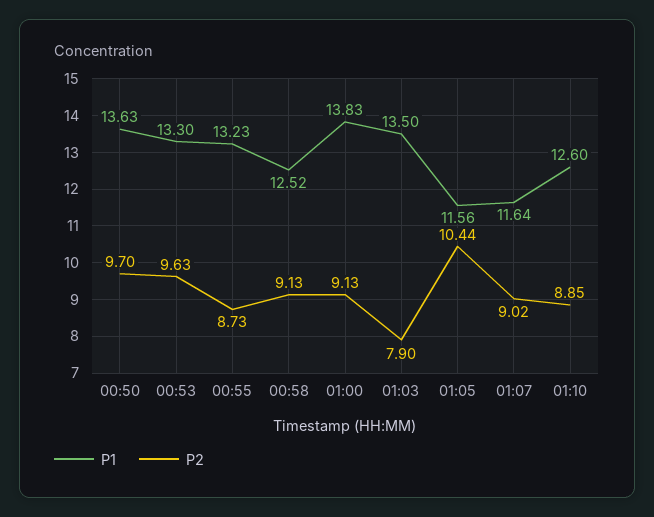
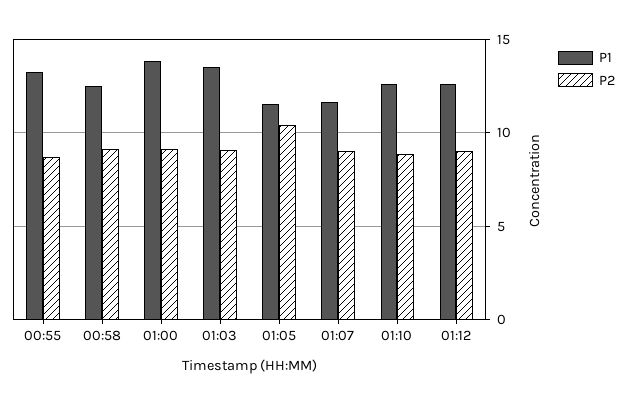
P1, 00:50: 13.63 -> none
P2, 00:50: 9.7 -> none
P1, 00:53: 13.3 -> none
P2, 00:53: 9.63 -> none
P2, 01:03: 7.9 -> 9
P1, 01:12: none -> 12.5
P2, 01:12: none -> 9

